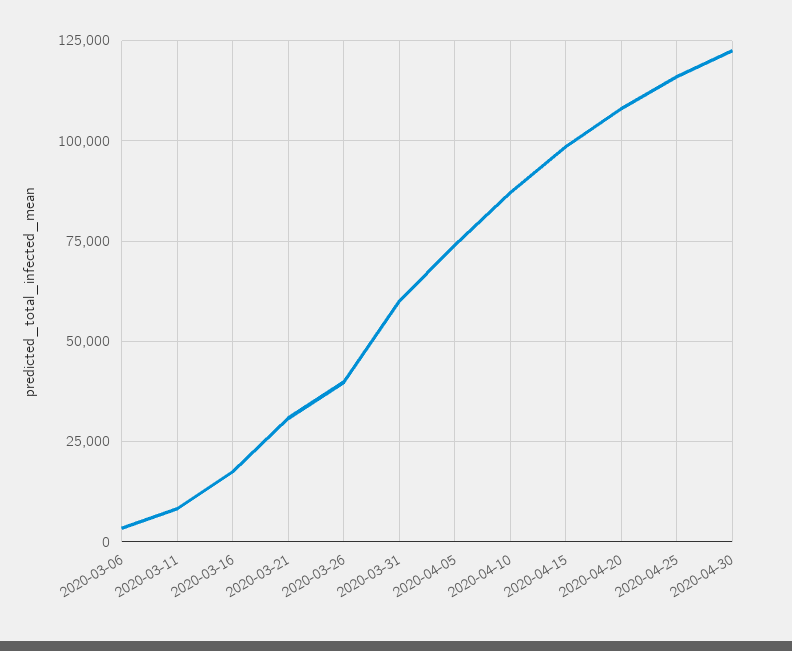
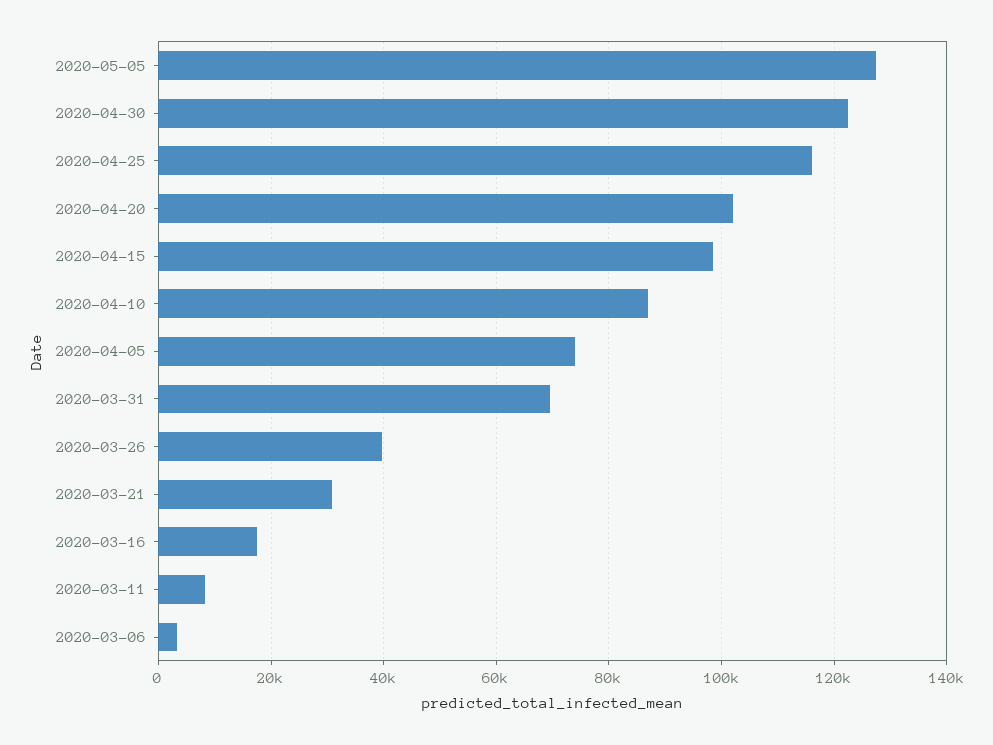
2020-03-31: 60000 -> 70000
2020-04-20: 107500 -> 102000
2020-05-05: none -> 128000

